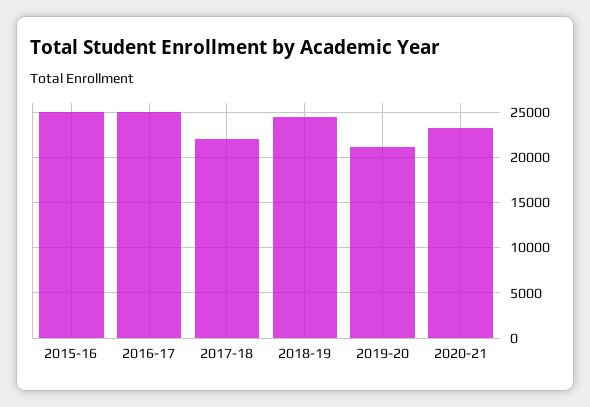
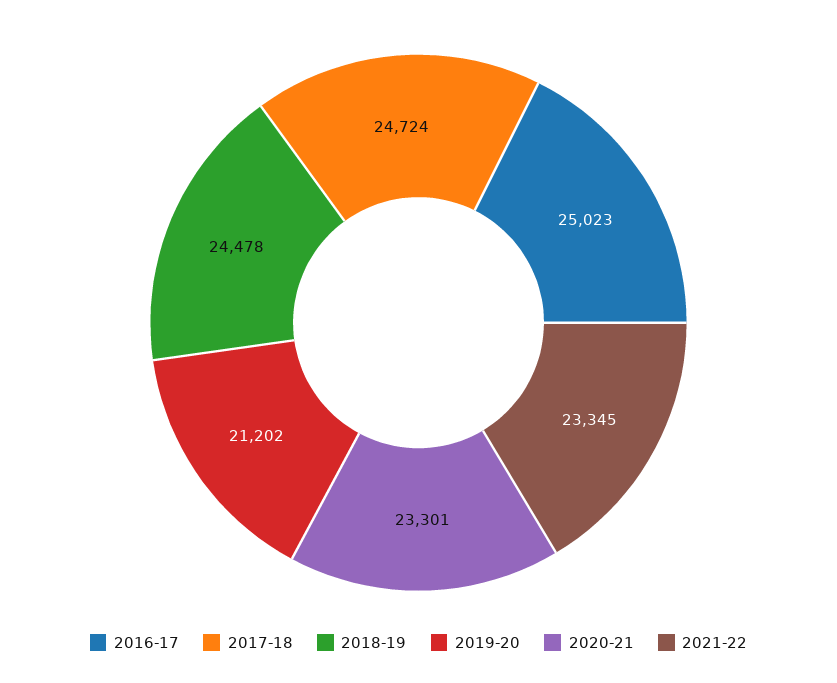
2015-16: 25000 -> none
2017-18: 22000 -> 24724
2021-22: none -> 23345

